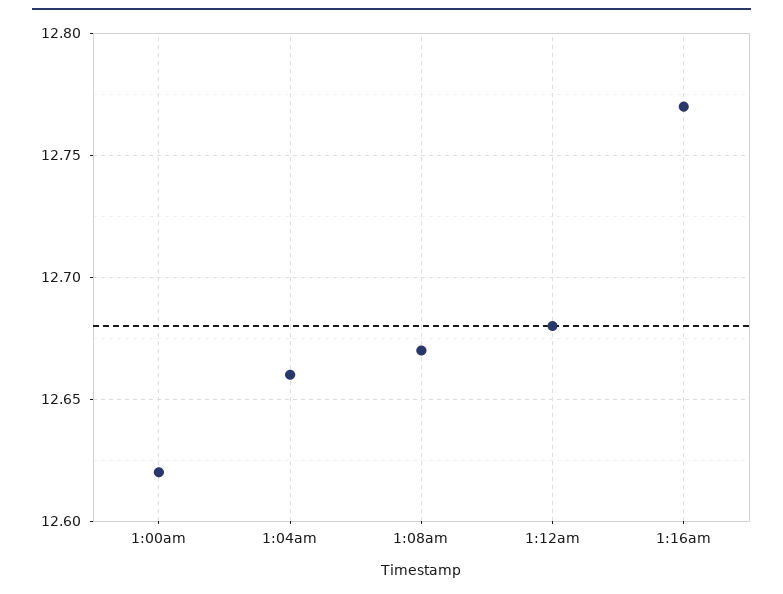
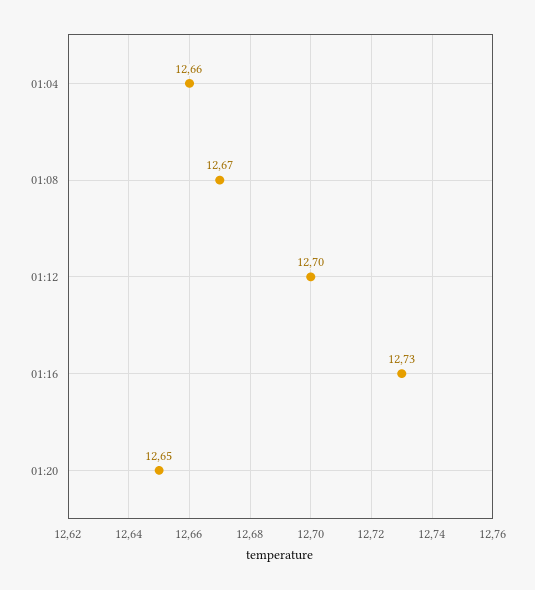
1:00am: 12.62 -> none
1:12am: 12.68 -> 12.7
1:16am: 12.77 -> 12.73
01:20: none -> 12.65

